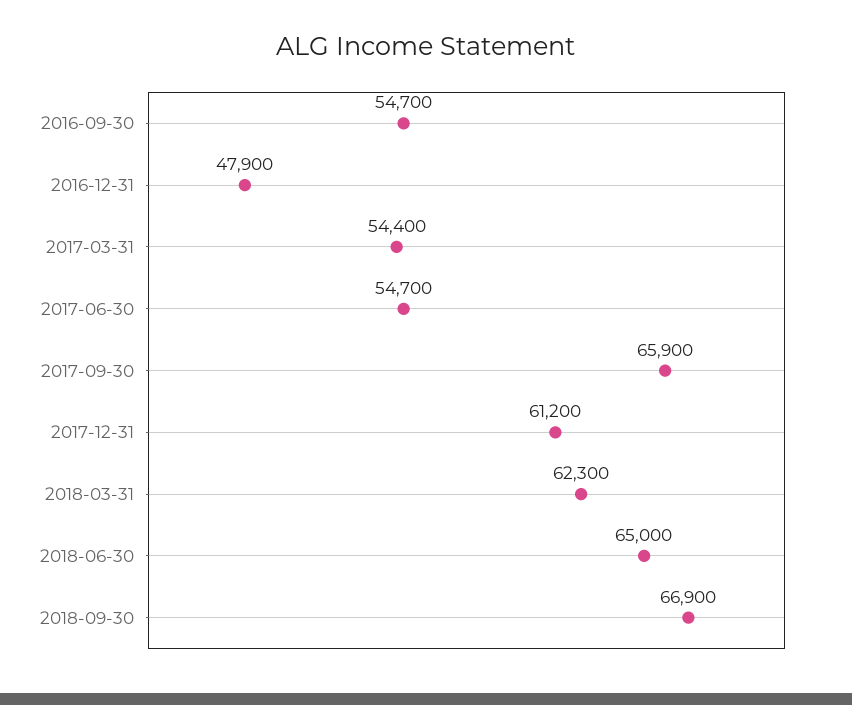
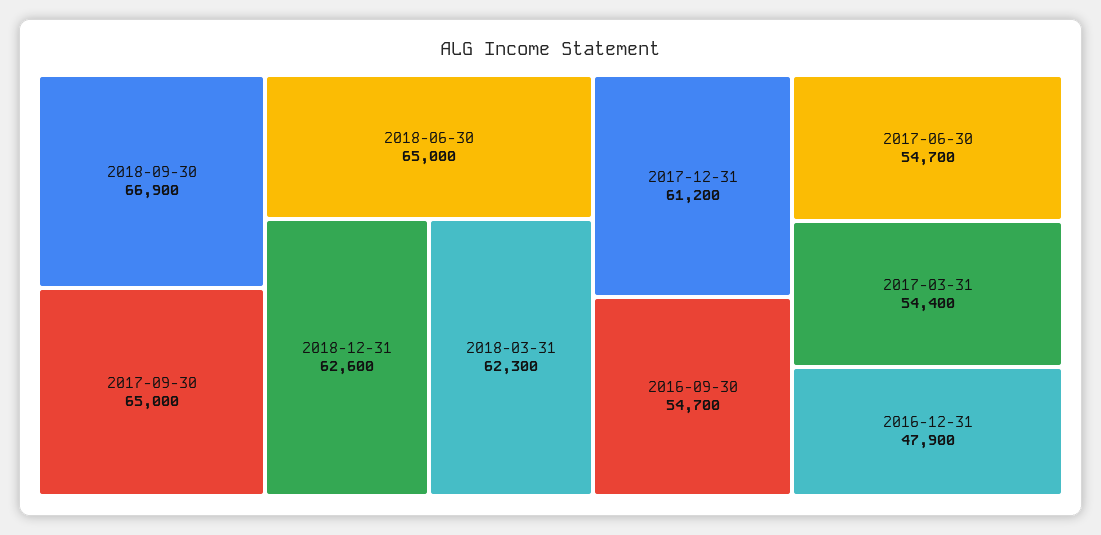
2017-09-30: 65900 -> 65000
2018-12-31: none -> 62600

